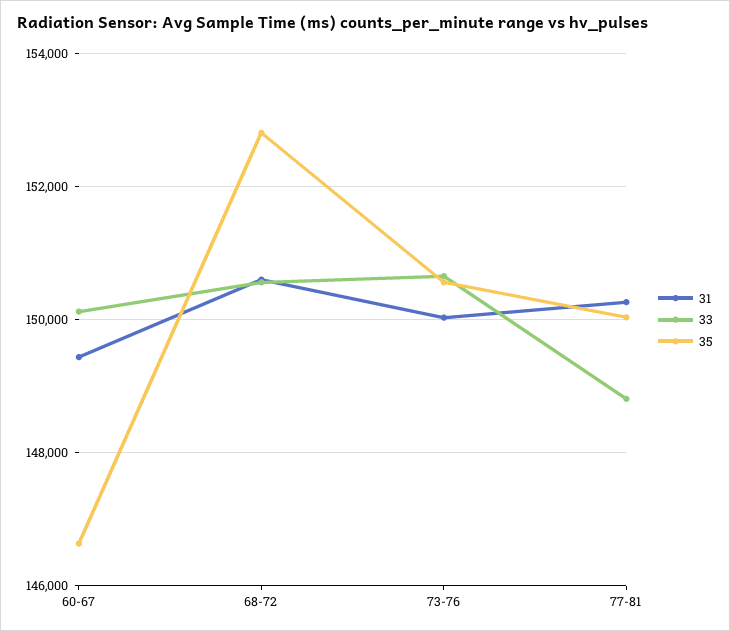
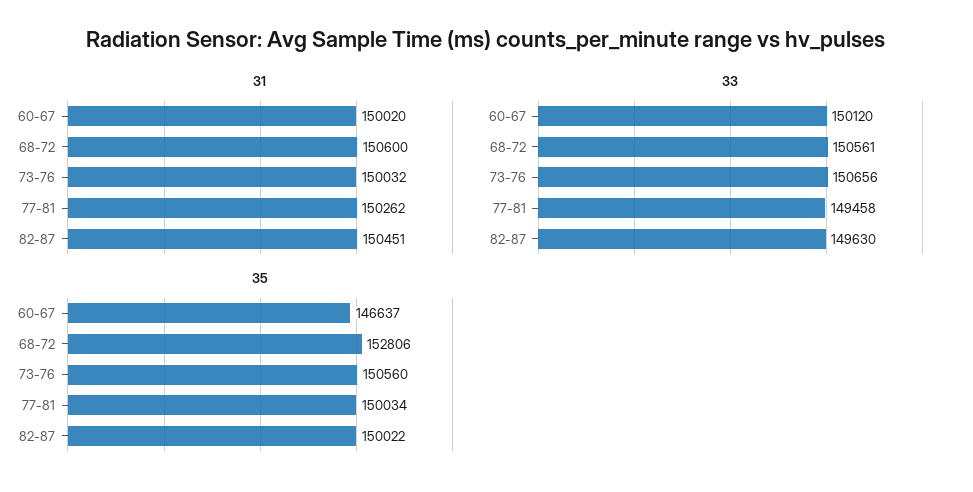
31, 60-67: 149400 -> 150020
33, 77-81: 148800 -> 149458
31, 82-87: none -> 150451
33, 82-87: none -> 149630
35, 82-87: none -> 150022

